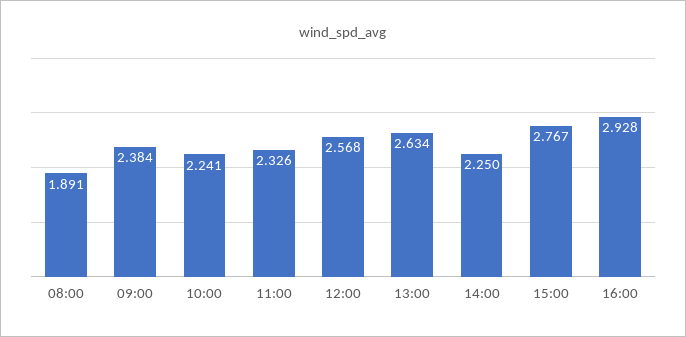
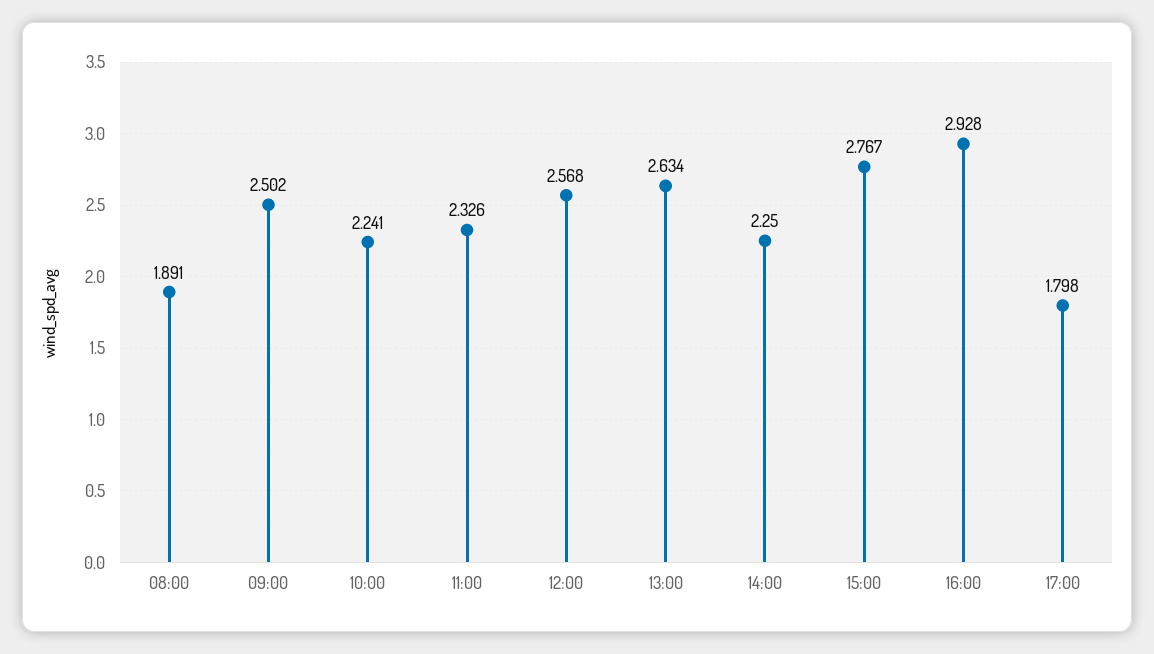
09:00: 2.384 -> 2.502
17:00: none -> 1.798

